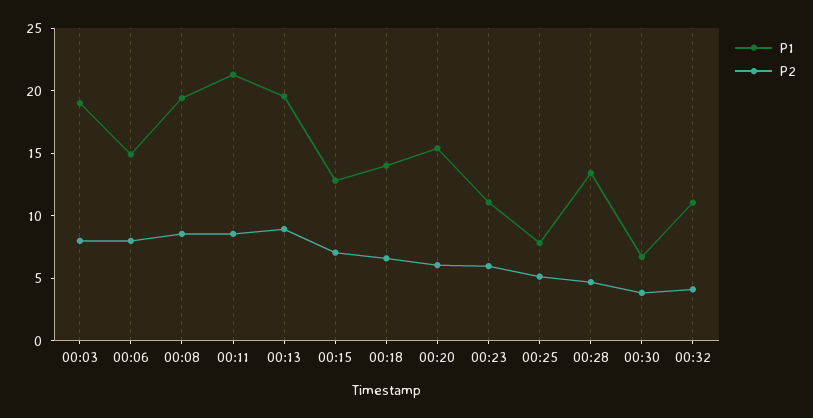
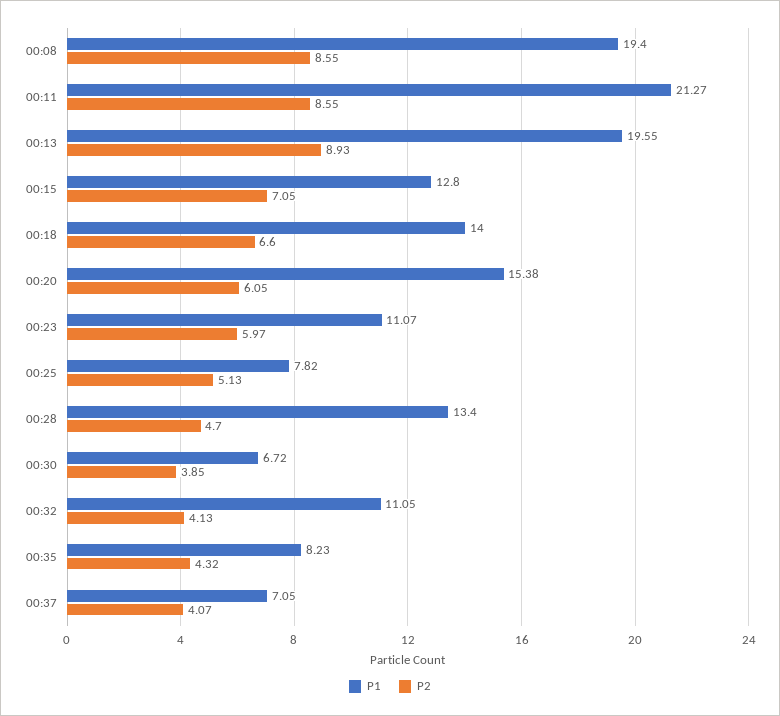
P1, 00:03: 19 -> none
P2, 00:03: 8 -> none
P1, 00:06: 15 -> none
P2, 00:06: 8 -> none
P1, 00:35: none -> 8.23
P2, 00:35: none -> 4.32
P1, 00:37: none -> 7.05
P2, 00:37: none -> 4.07

